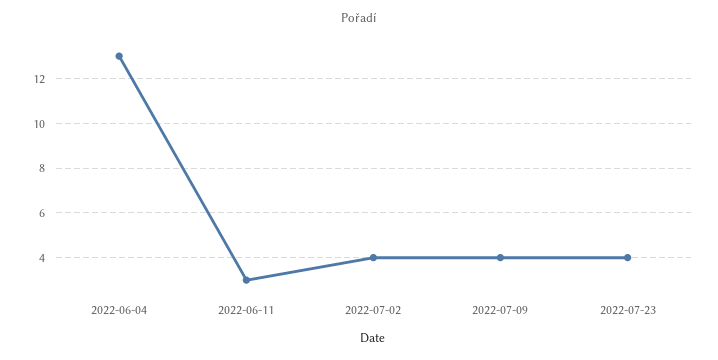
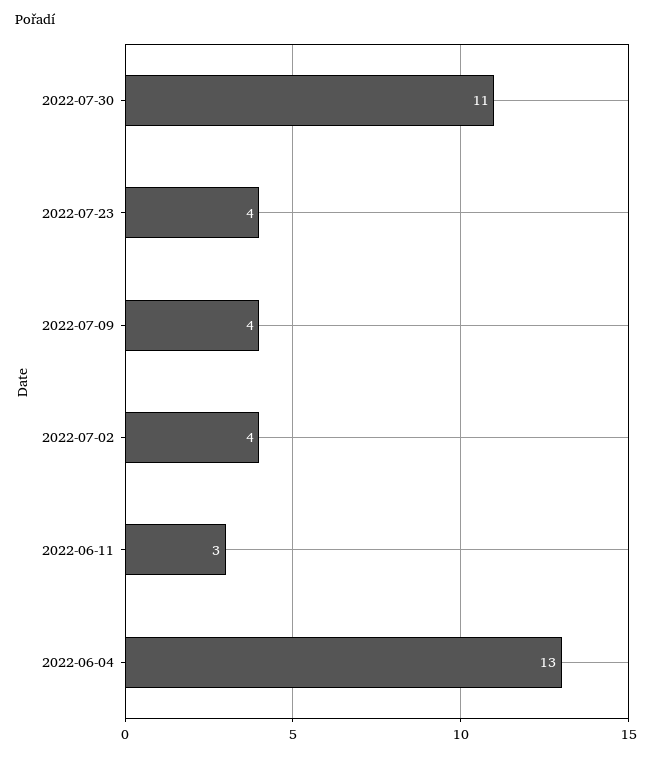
2022-07-30: none -> 11

